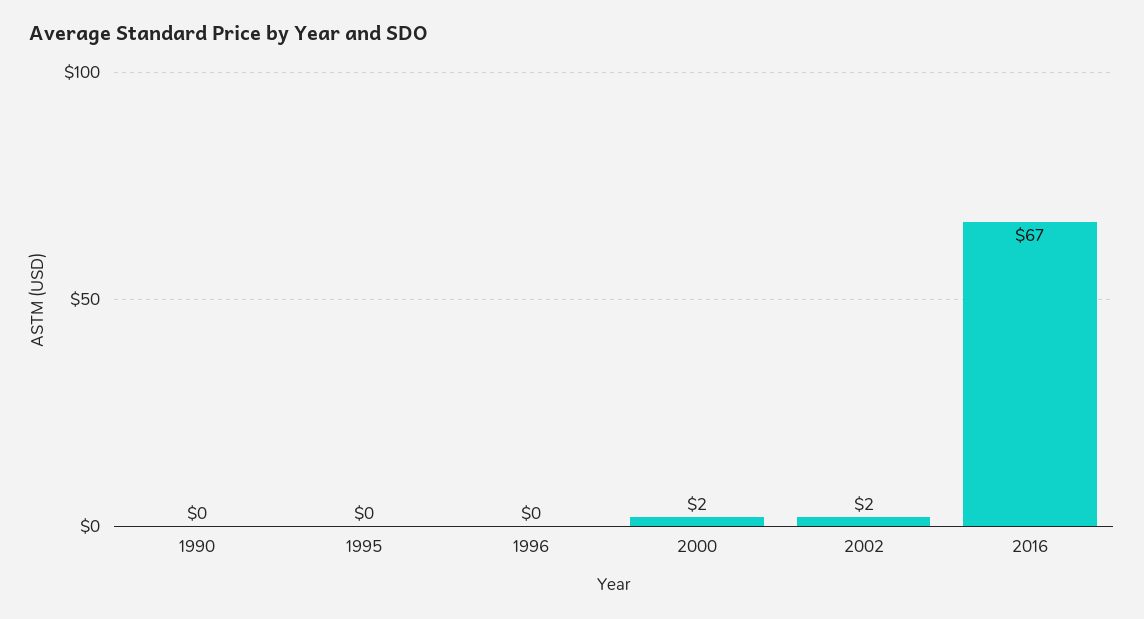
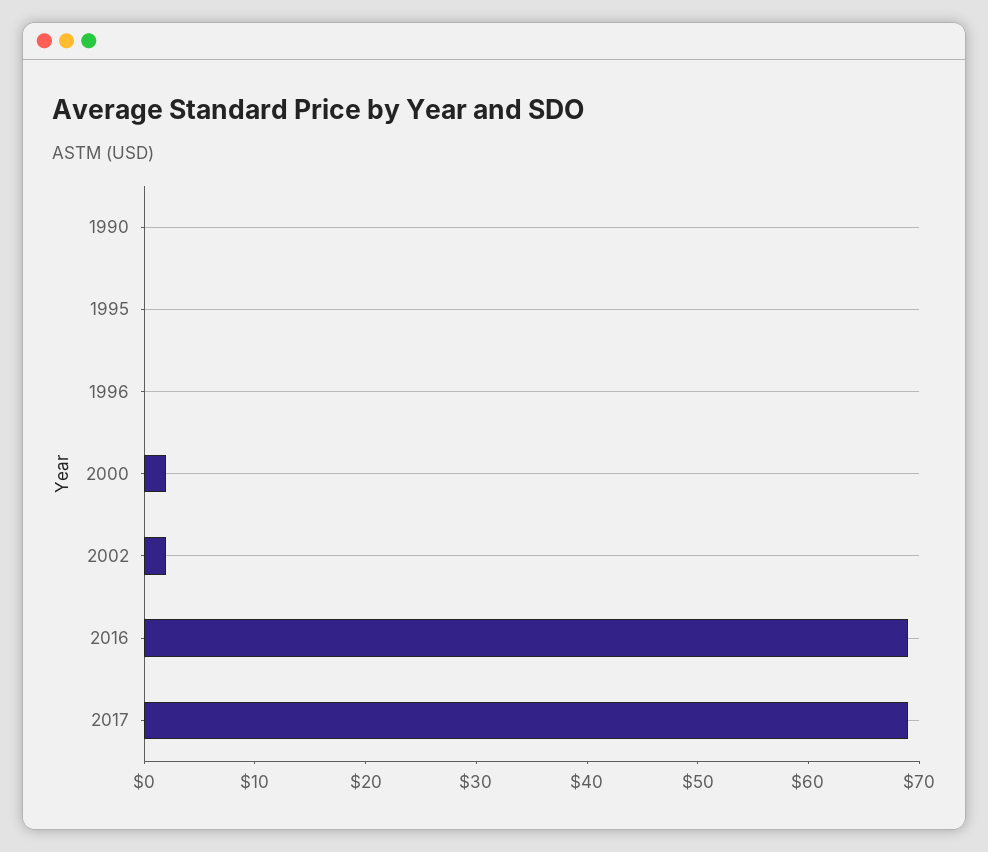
2016: 67 -> 69
2017: none -> 69

